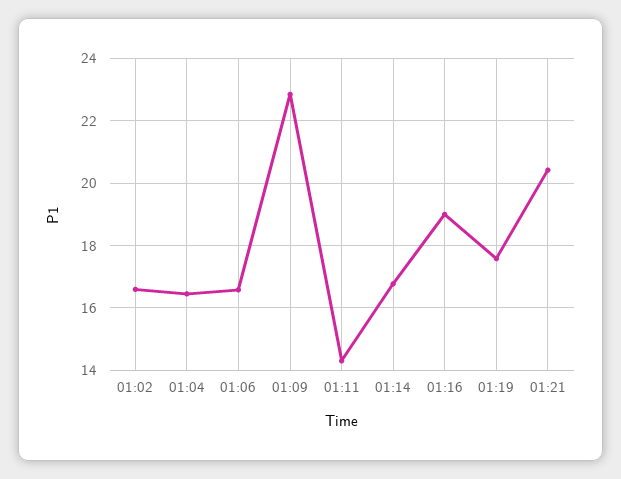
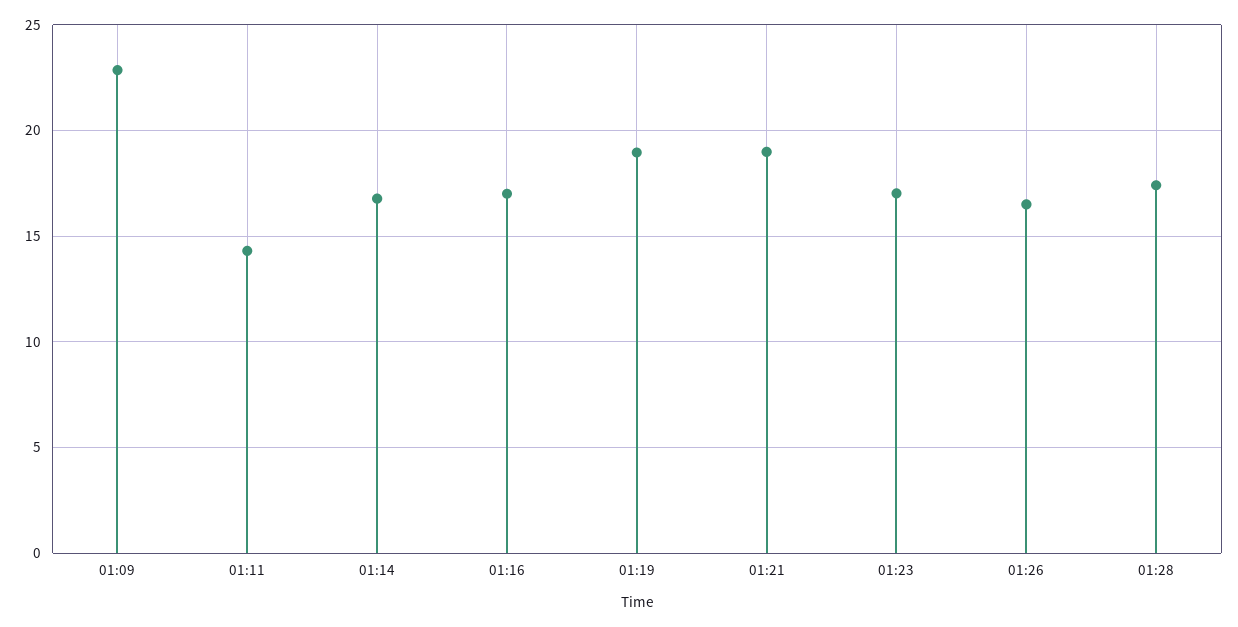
01:02: 16.6 -> none
01:04: 16.4 -> none
01:06: 16.6 -> none
01:16: 19 -> 17
01:19: 17.6 -> 19
01:21: 20.4 -> 19
01:23: none -> 17
01:26: none -> 16.5
01:28: none -> 17.5

